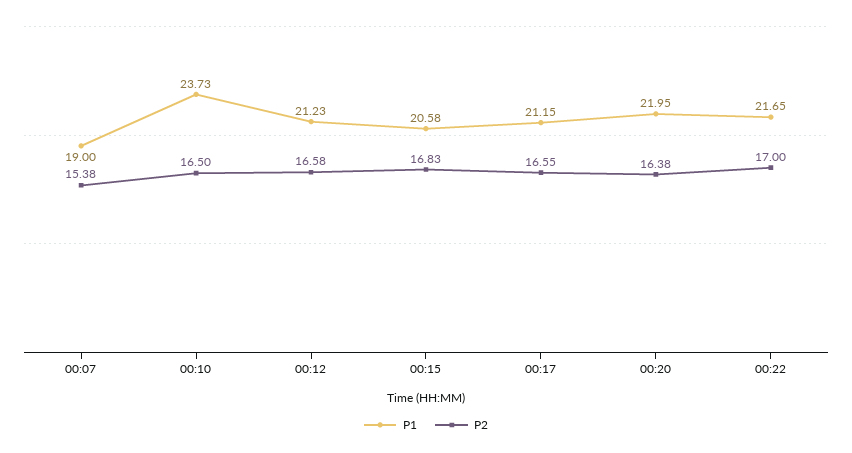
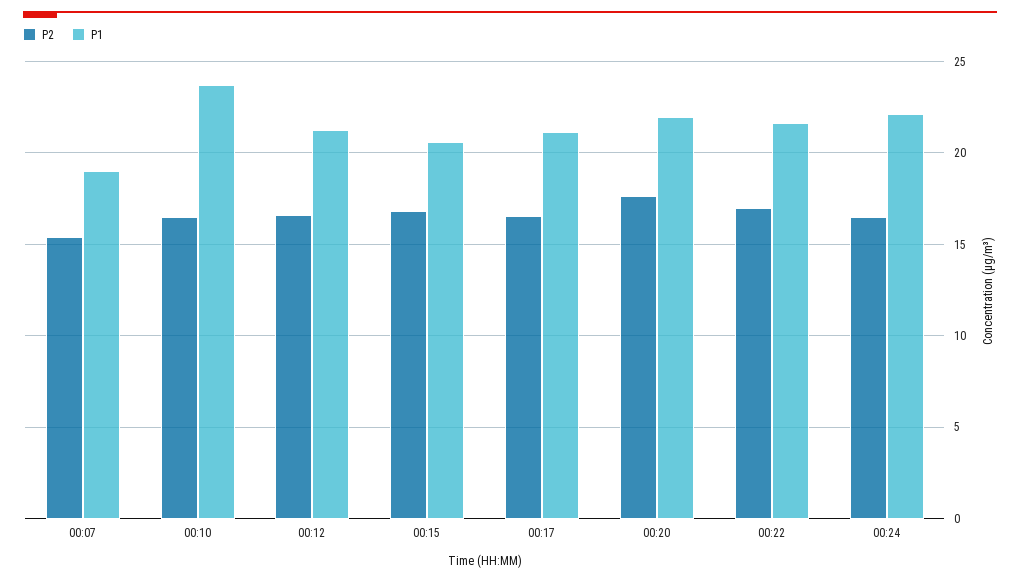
P2, 00:20: 16.38 -> 17.5
P2, 00:24: none -> 16.5
P1, 00:24: none -> 22

